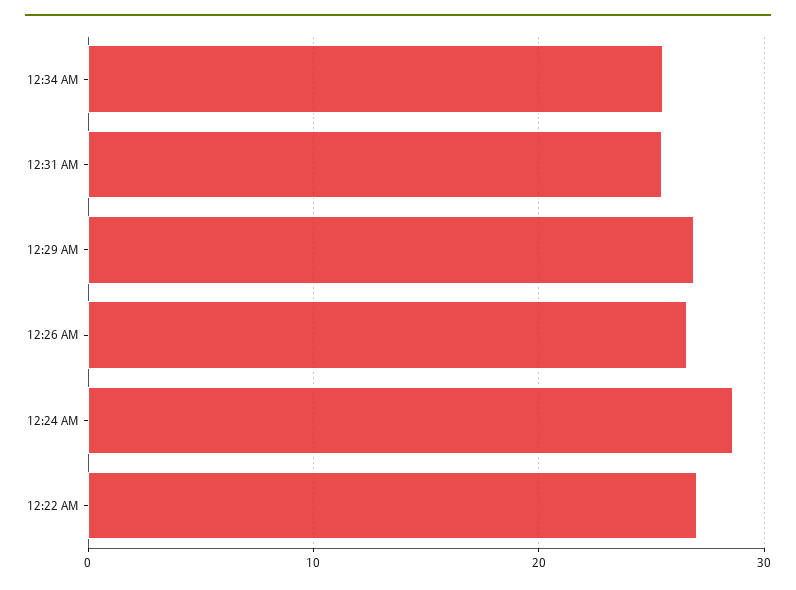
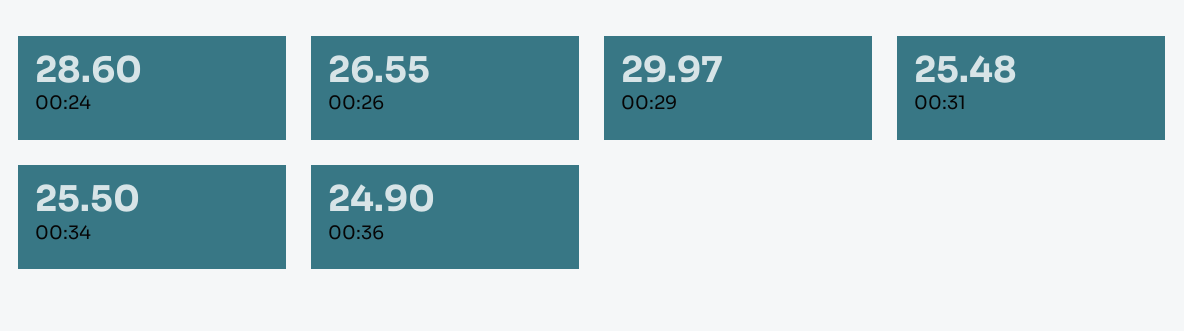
12:29 AM: 27 -> 29.97
12:22 AM: 27 -> none
00:36: none -> 24.9

